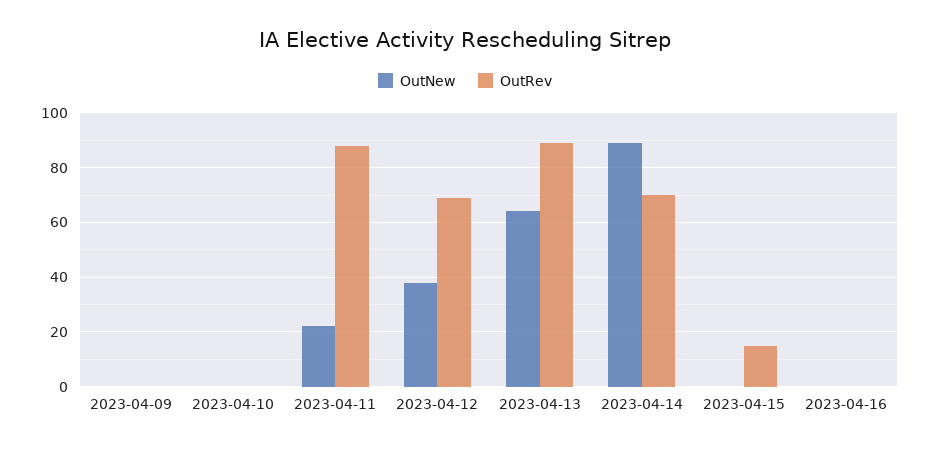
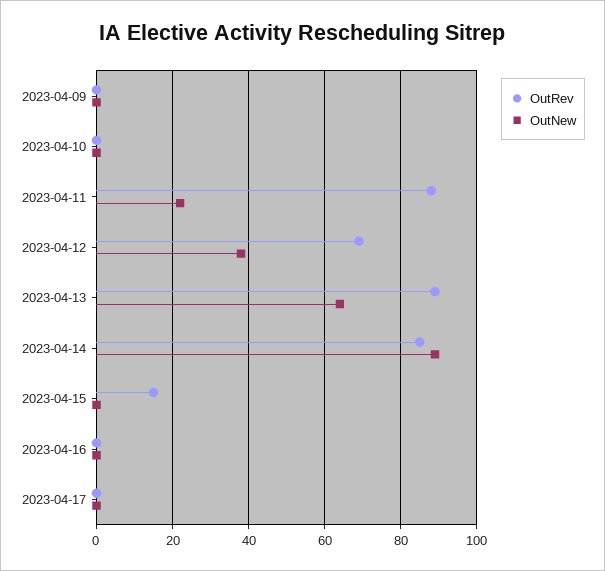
OutRev, 2023-04-14: 70 -> 85
OutRev, 2023-04-17: none -> 0
OutNew, 2023-04-17: none -> 0

